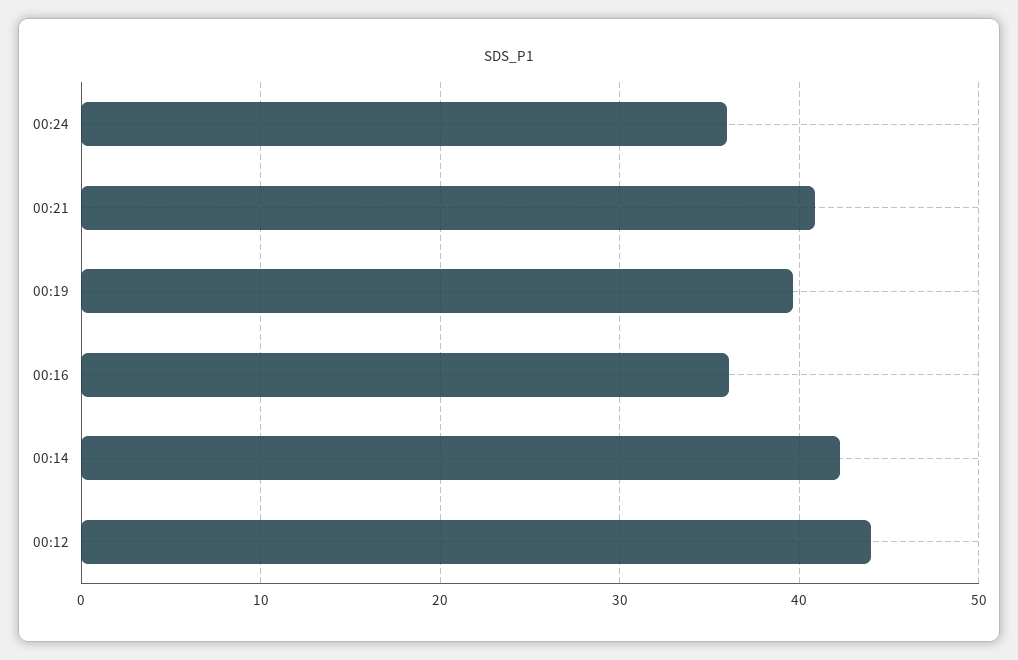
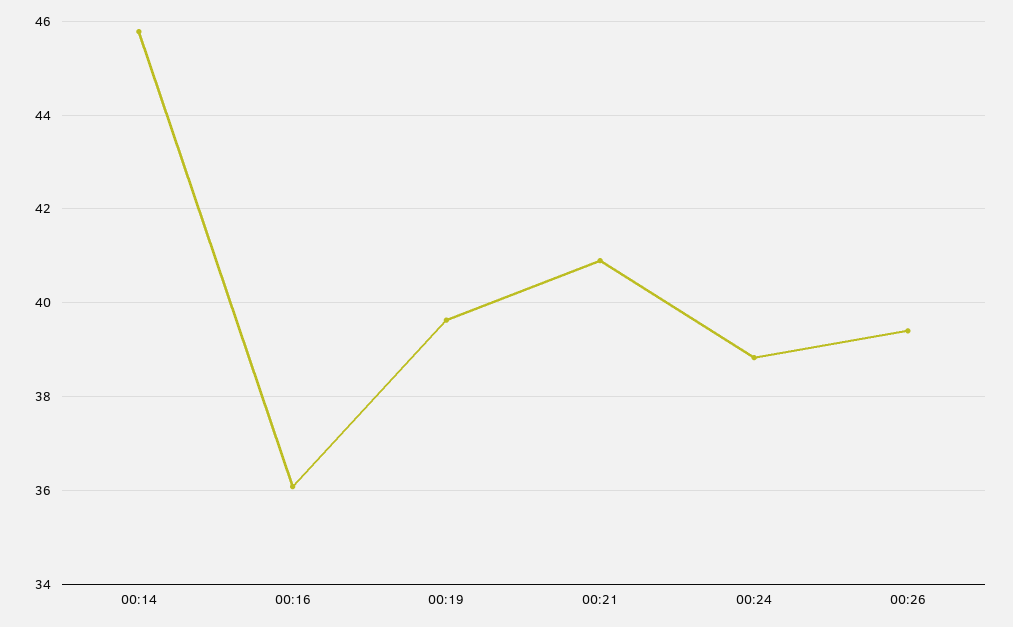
00:24: 36 -> 38.8
00:14: 42 -> 45.8
00:12: 44 -> none
00:26: none -> 39.4

